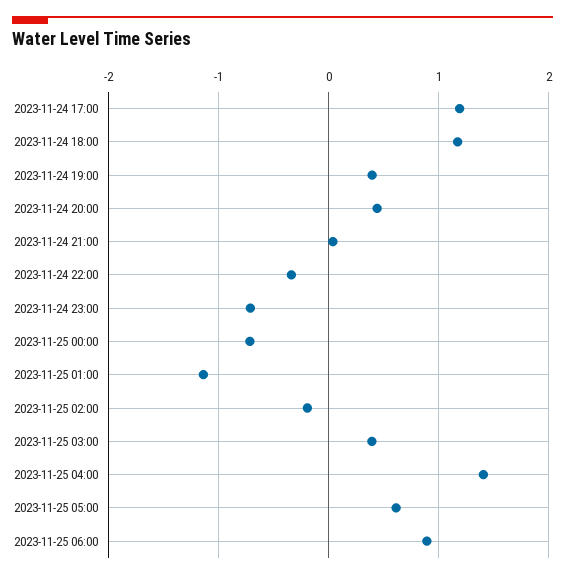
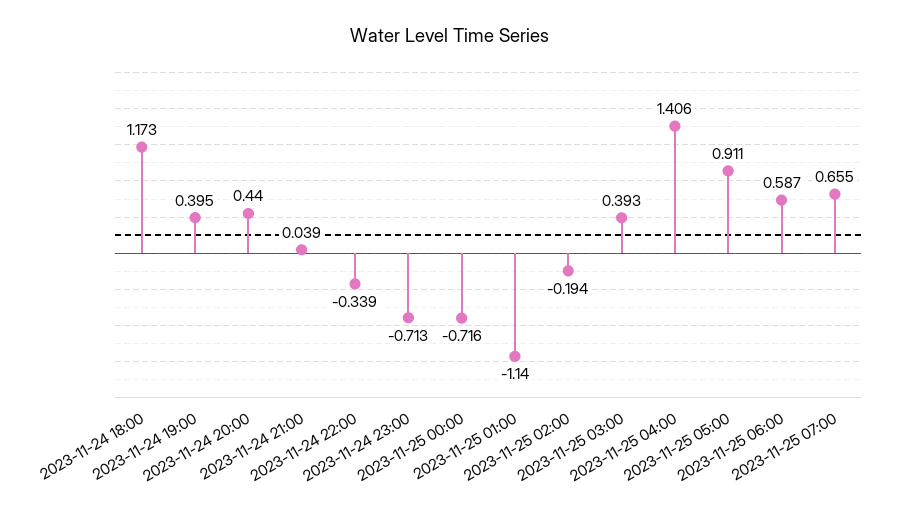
2023-11-24 17:00: 1.2 -> none
2023-11-25 05:00: 0.6 -> 0.911
2023-11-25 06:00: 0.9 -> 0.587
2023-11-25 07:00: none -> 0.655

